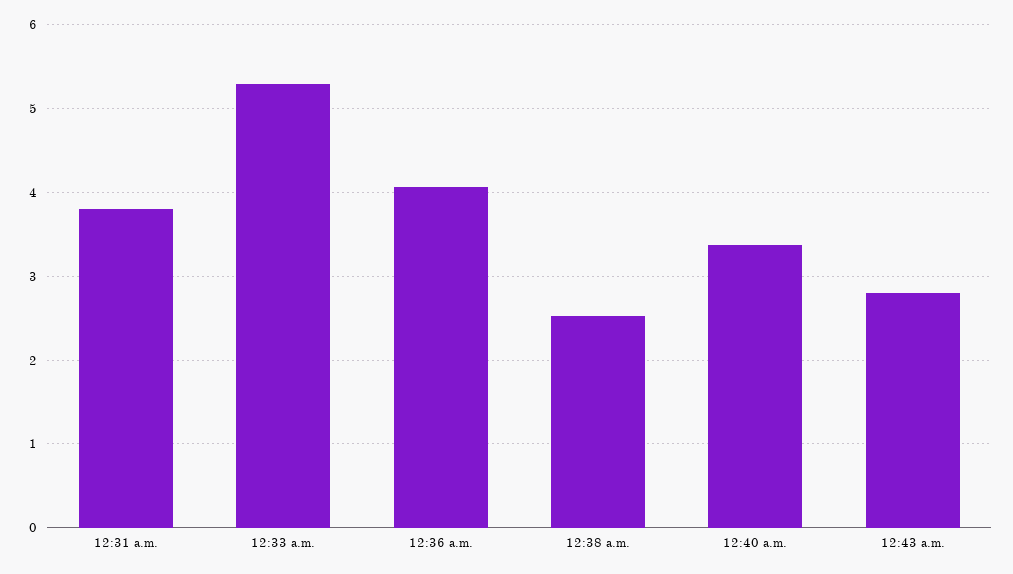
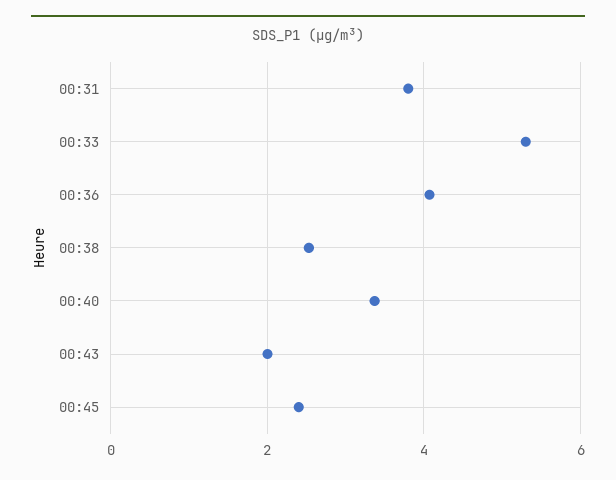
12:43 a.m.: 2.8 -> 2
00:45: none -> 2.4

